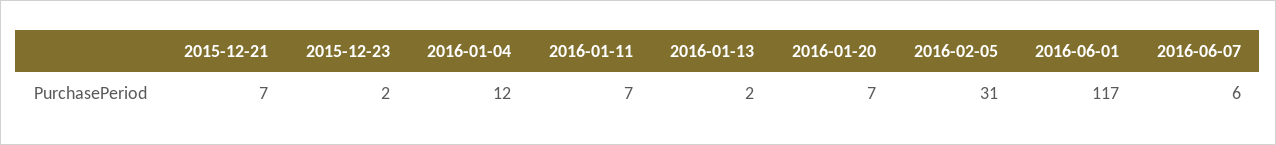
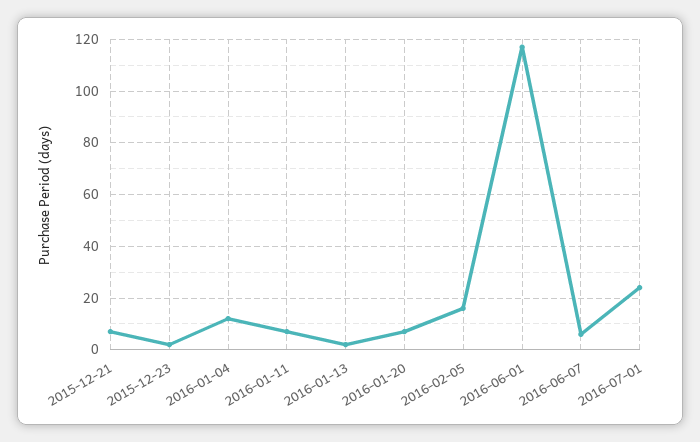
2016-02-05: 31 -> 15
2016-07-01: none -> 25

